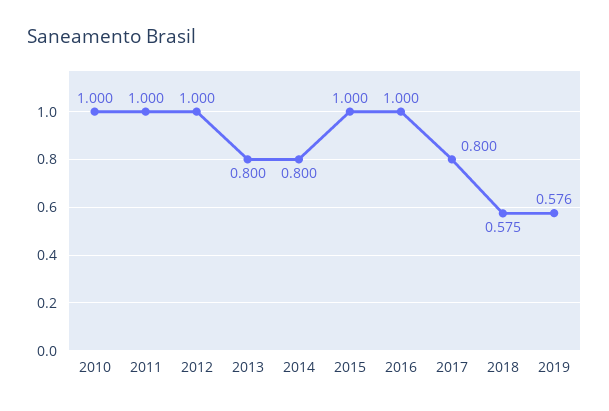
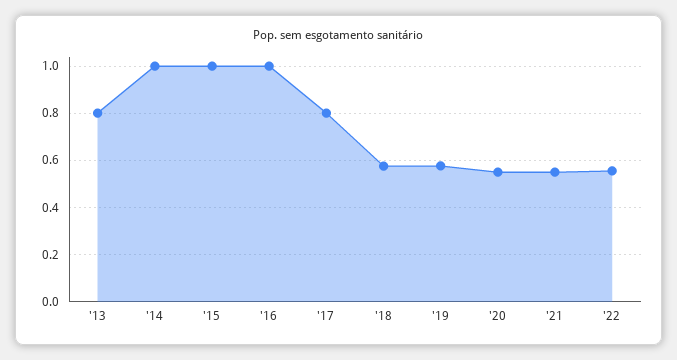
2010: 1 -> none
2011: 1 -> none
2012: 1 -> none
2014: 0.8 -> 1
'20: none -> 0.55
'21: none -> 0.55
'22: none -> 0.55

